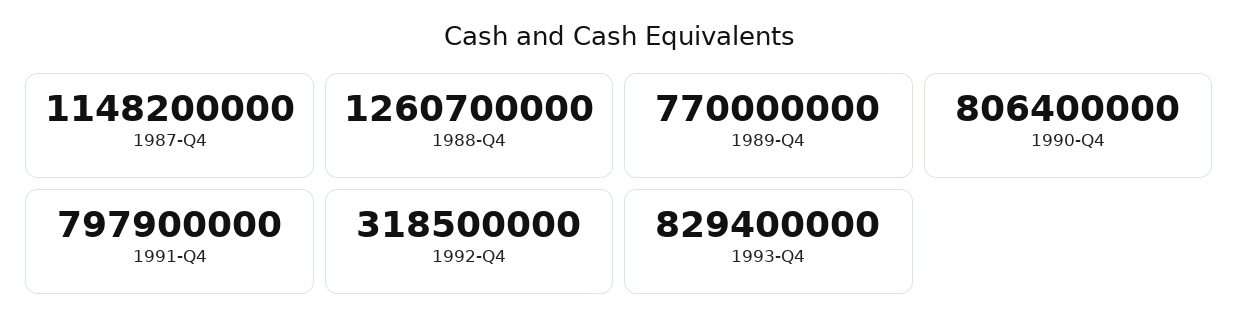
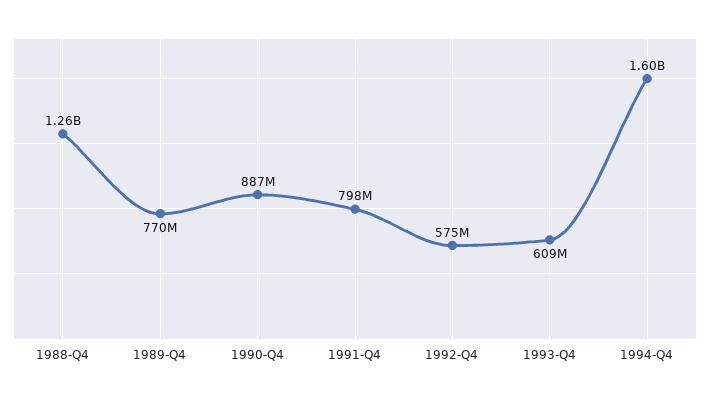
1987-Q4: 1148200000 -> none
1990-Q4: 806400000 -> 887000000
1992-Q4: 318500000 -> 575000000
1993-Q4: 829400000 -> 609000000
1994-Q4: none -> 1600000000

